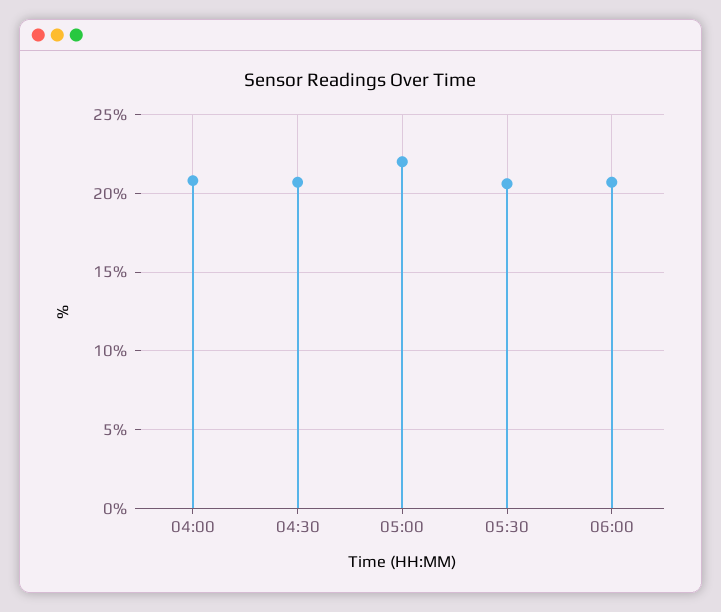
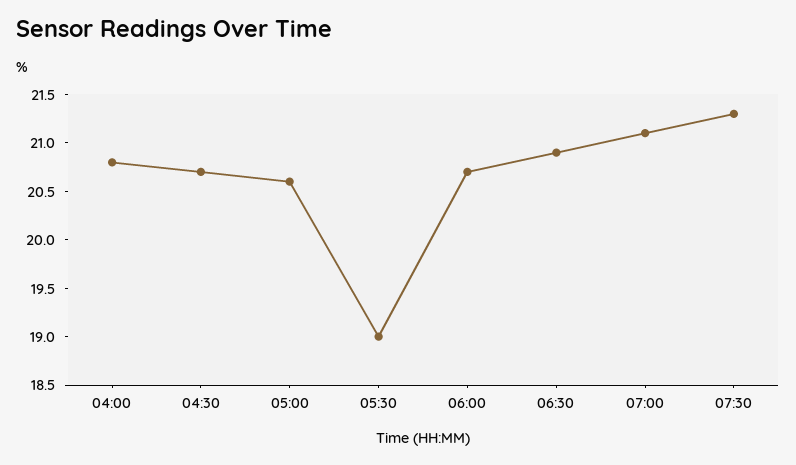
05:00: 22 -> 20.6
05:30: 20.5 -> 19
06:30: none -> 20.9
07:00: none -> 21.1
07:30: none -> 21.3

